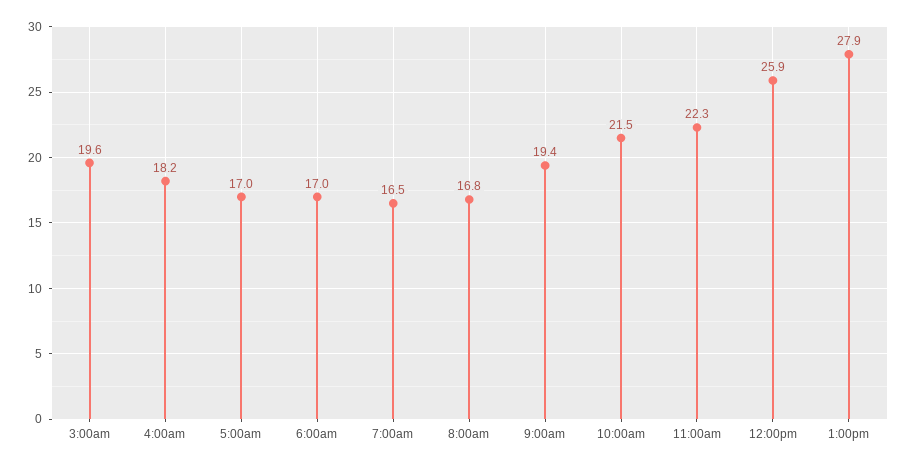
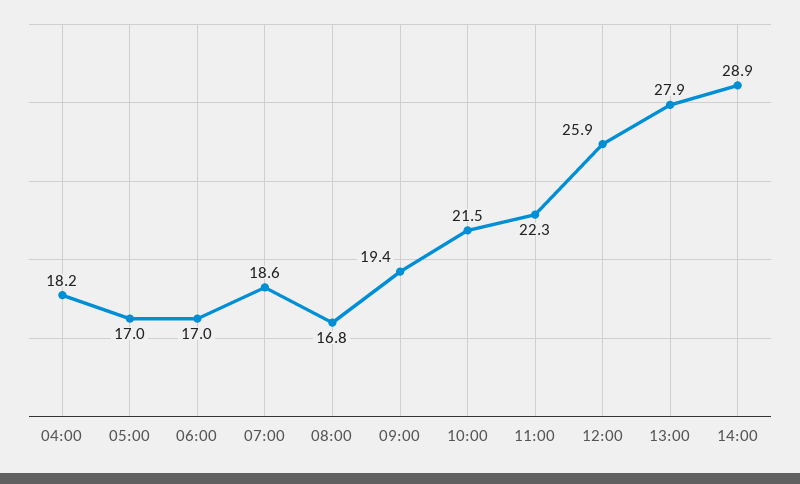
3:00am: 19.6 -> none
7:00am: 16.5 -> 18.6
14:00: none -> 28.9

